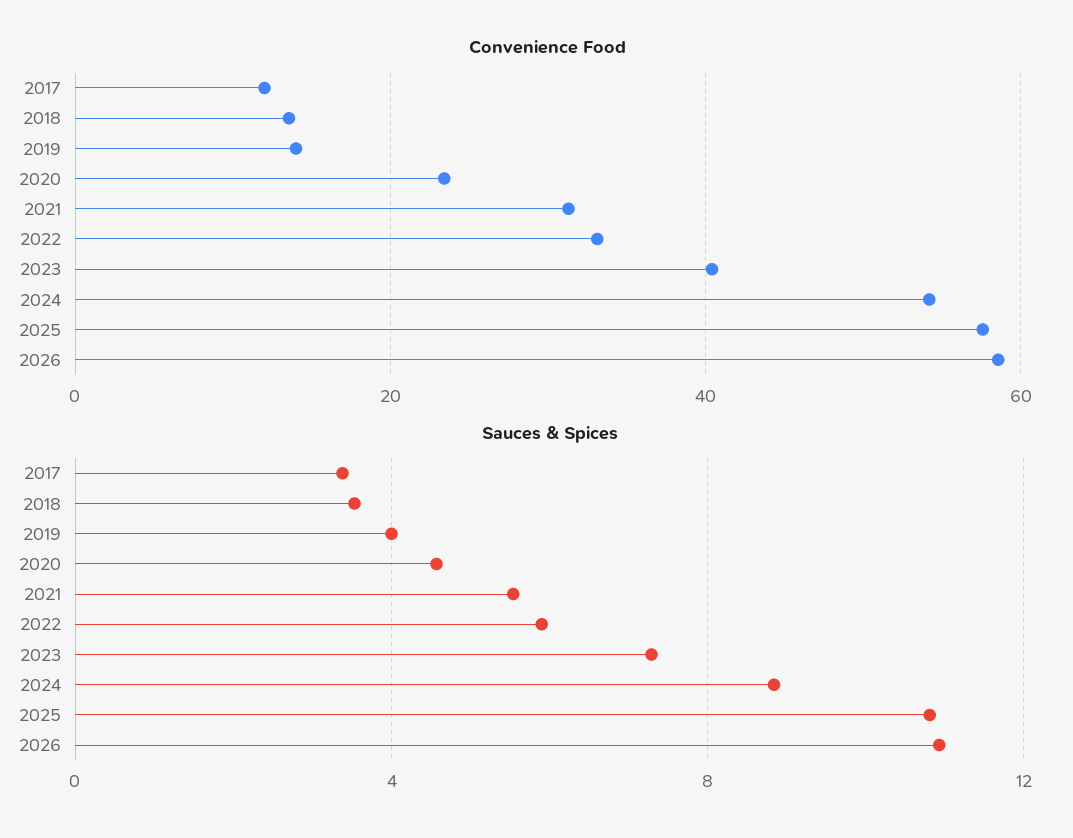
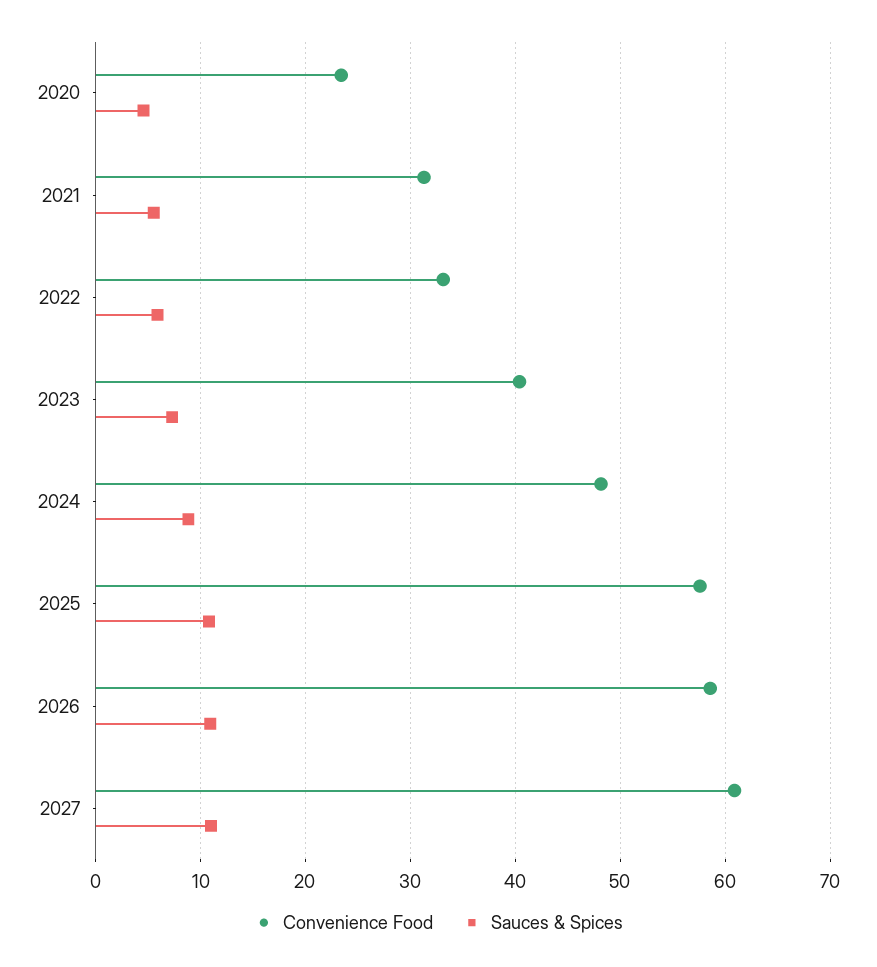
Convenience Food, 2017: 12 -> none
Convenience Food, 2018: 14 -> none
Convenience Food, 2019: 14 -> none
Convenience Food, 2024: 54 -> 48
Sauces & Spices, 2017: 3.5 -> none
Sauces & Spices, 2018: 3.5 -> none
Sauces & Spices, 2019: 4 -> none
Convenience Food, 2027: none -> 61
Sauces & Spices, 2027: none -> 11

